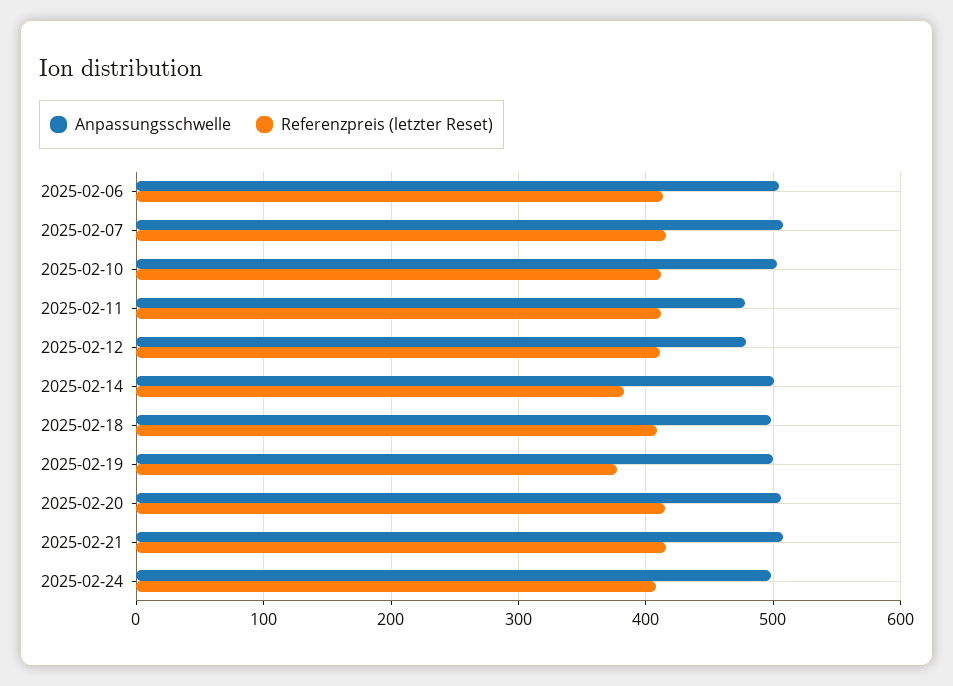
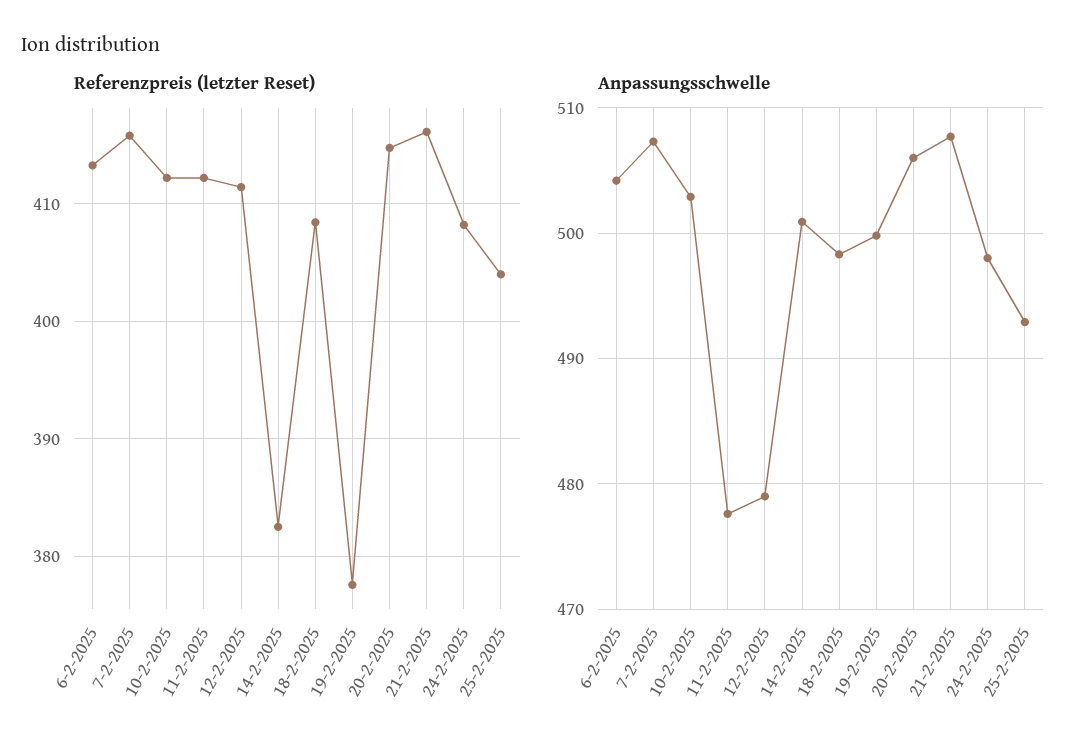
Referenzpreis (letzter Reset), 25-2-2025: none -> 404
Anpassungsschwelle, 25-2-2025: none -> 493

